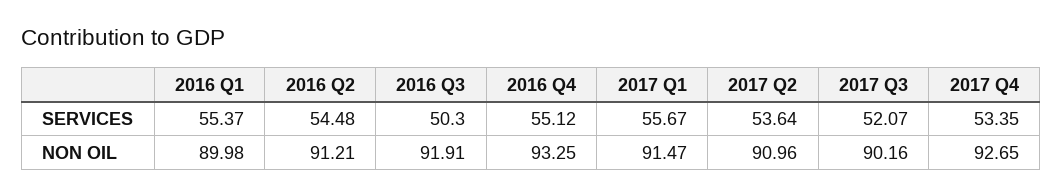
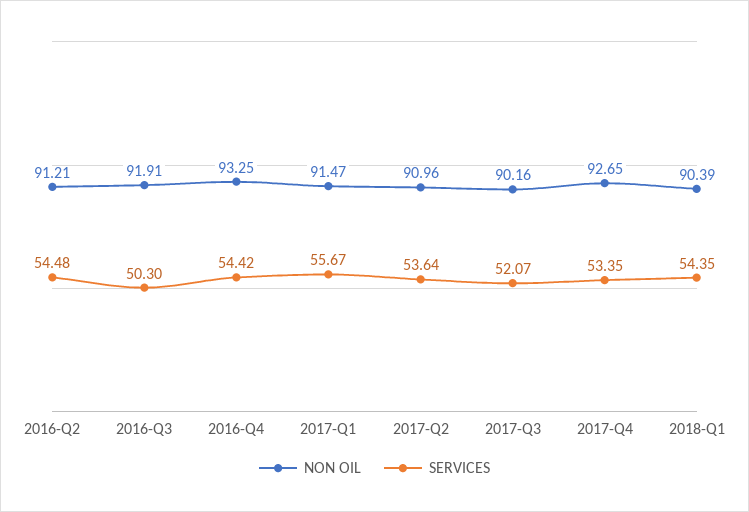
SERVICES, 2016 Q1: 55.37 -> none
SERVICES, 2016 Q4: 55.12 -> 54.42
NON OIL, 2016 Q1: 89.98 -> none
NON OIL, 2018-Q1: none -> 90.39
SERVICES, 2018-Q1: none -> 54.35

